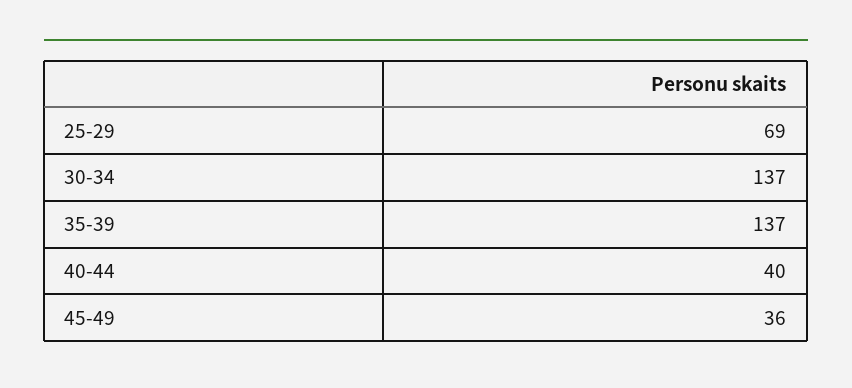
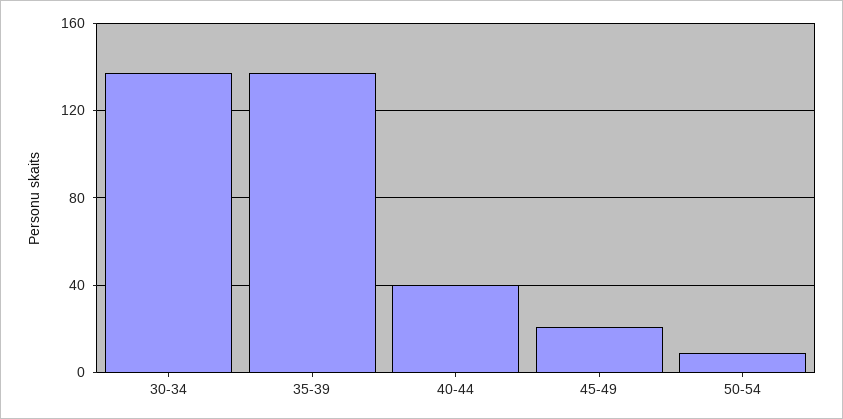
25-29: 69 -> none
45-49: 36 -> 20
50-54: none -> 10

